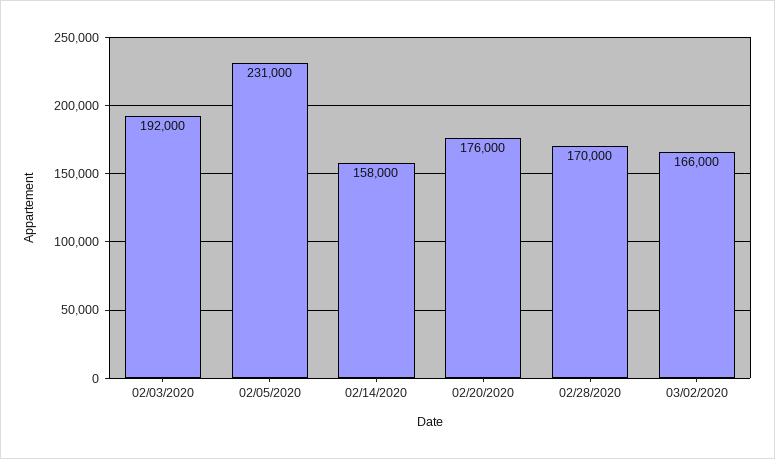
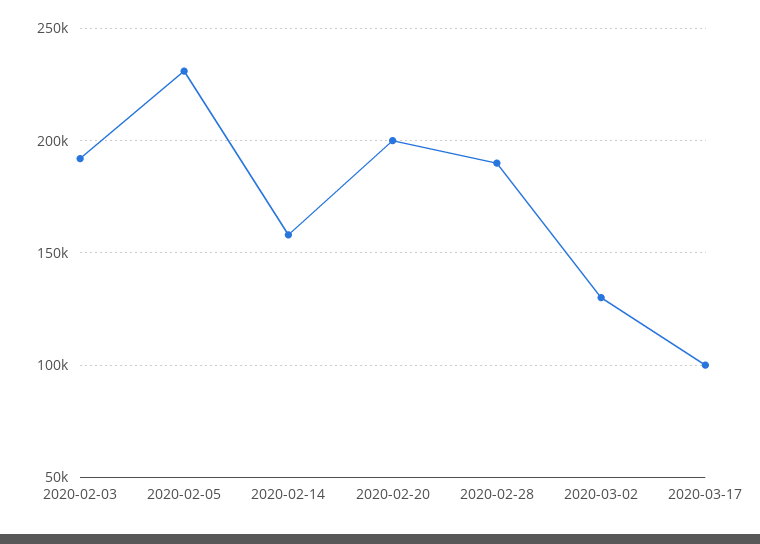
02/20/2020: 176000 -> 200000
02/28/2020: 170000 -> 190000
03/02/2020: 166000 -> 130000
2020-03-17: none -> 100000

